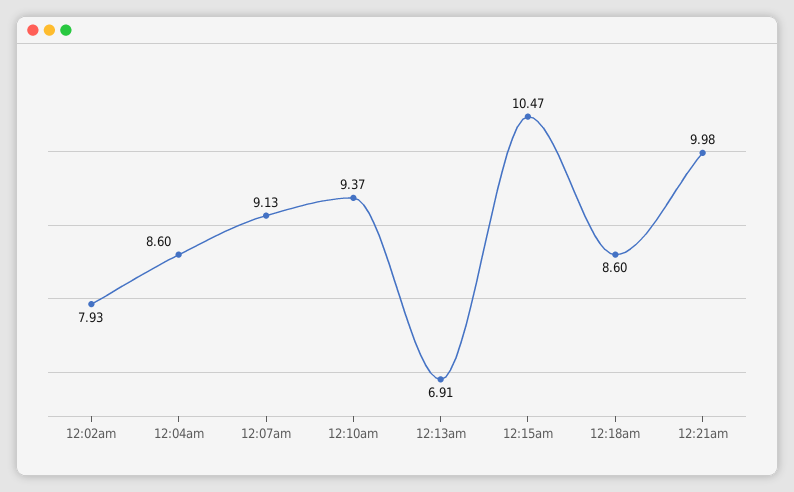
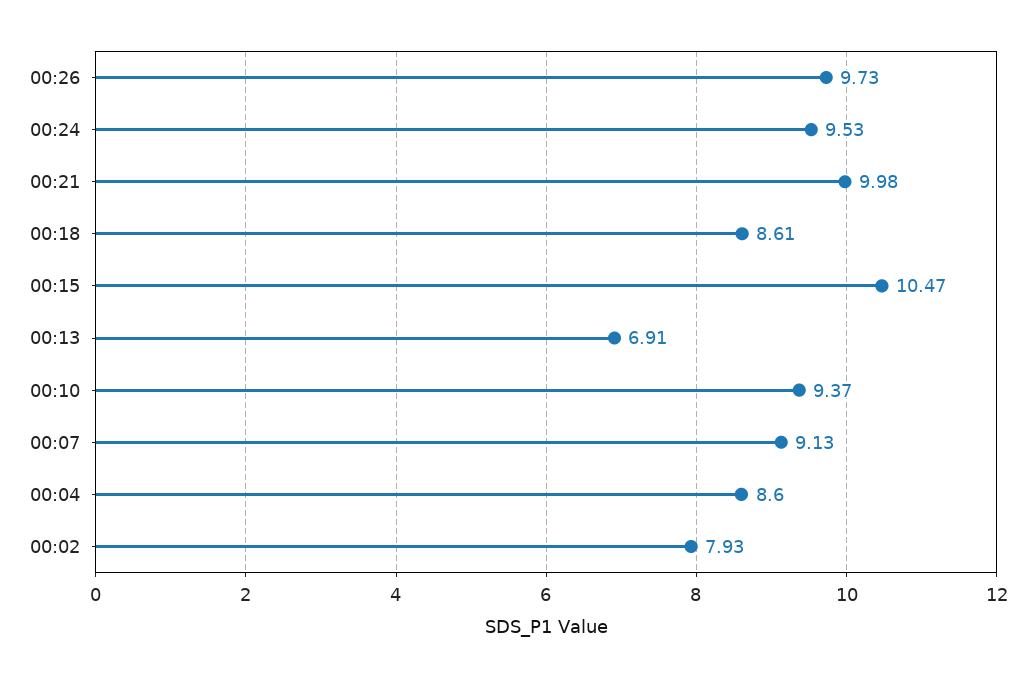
12:18am: 8.6 -> 8.61
00:26: none -> 9.73
00:24: none -> 9.53

